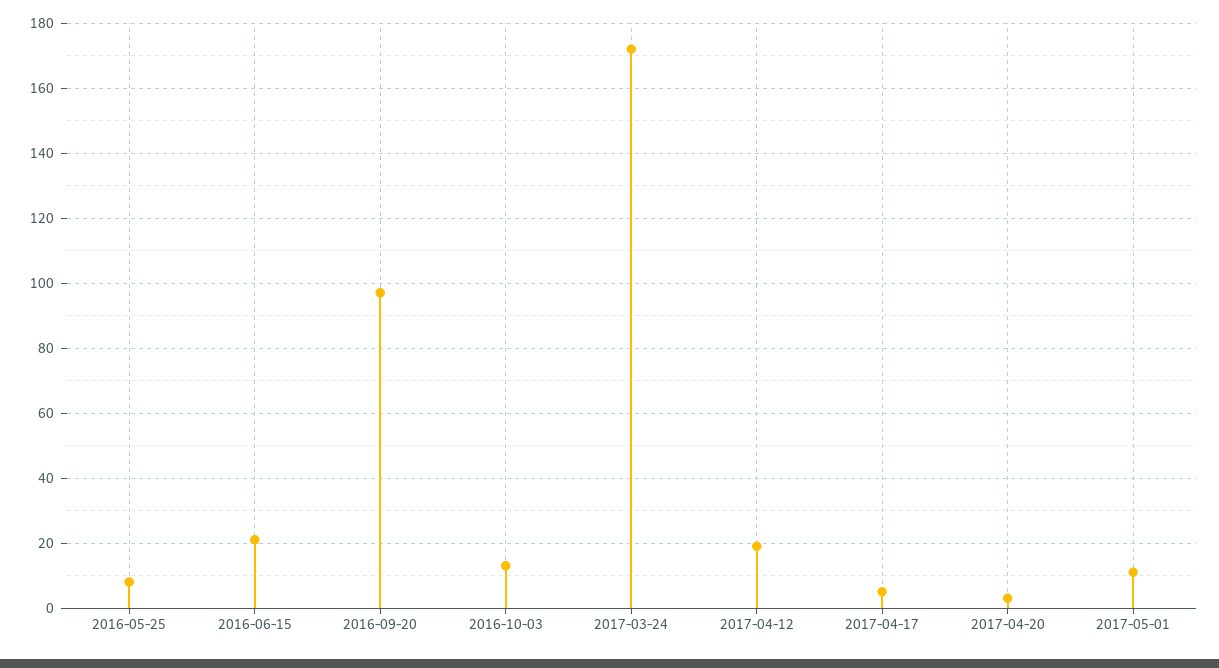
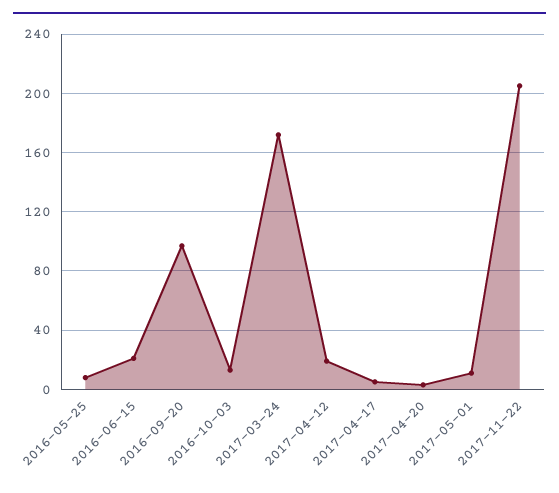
2017-11-22: none -> 205

